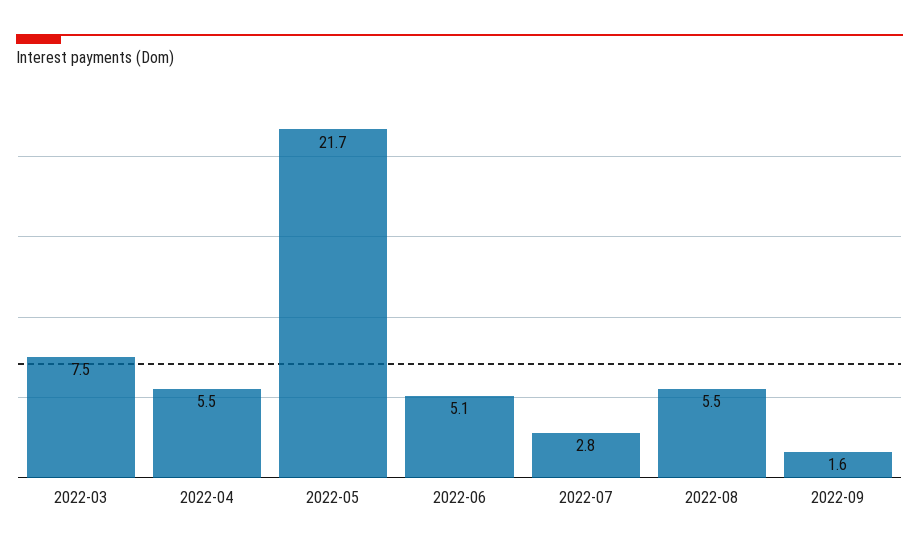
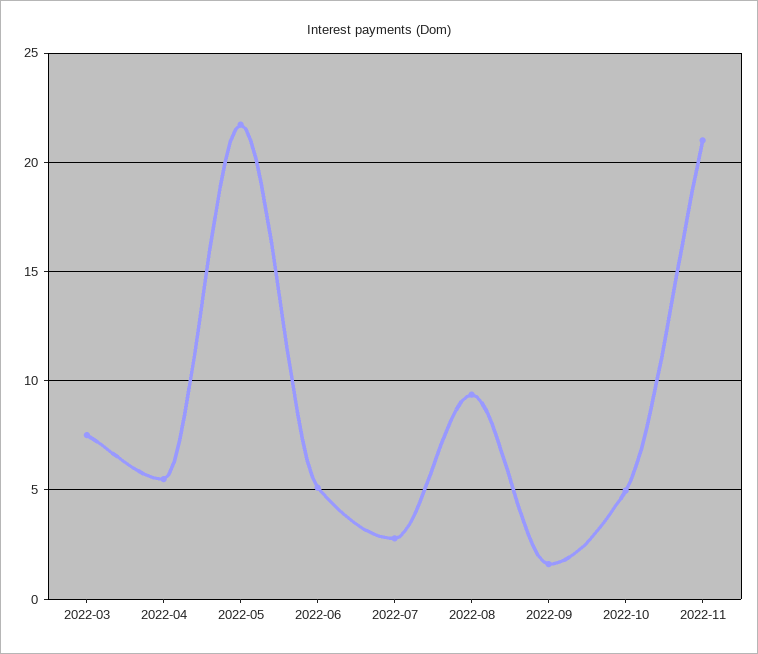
2022-08: 5.5 -> 9.5
2022-10: none -> 5
2022-11: none -> 21

